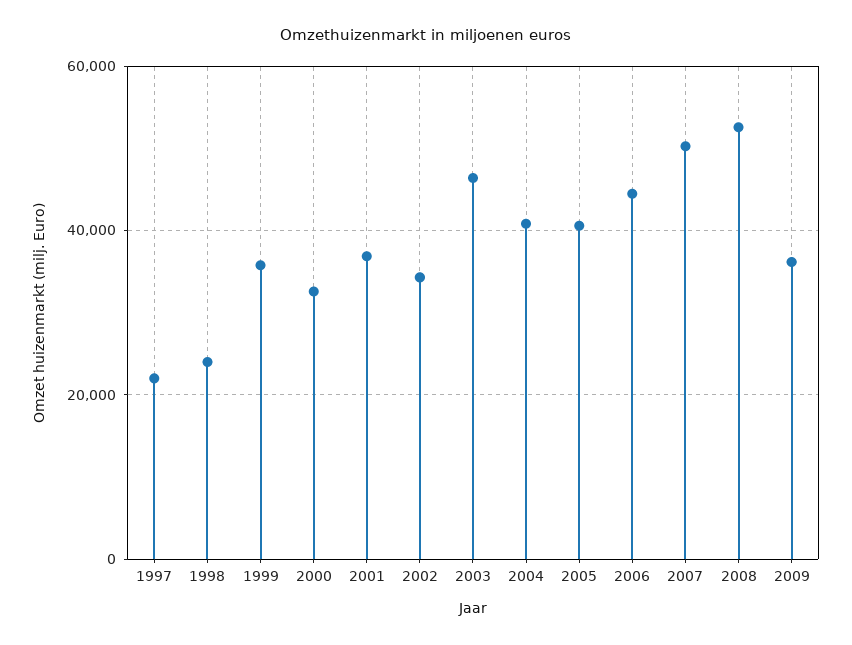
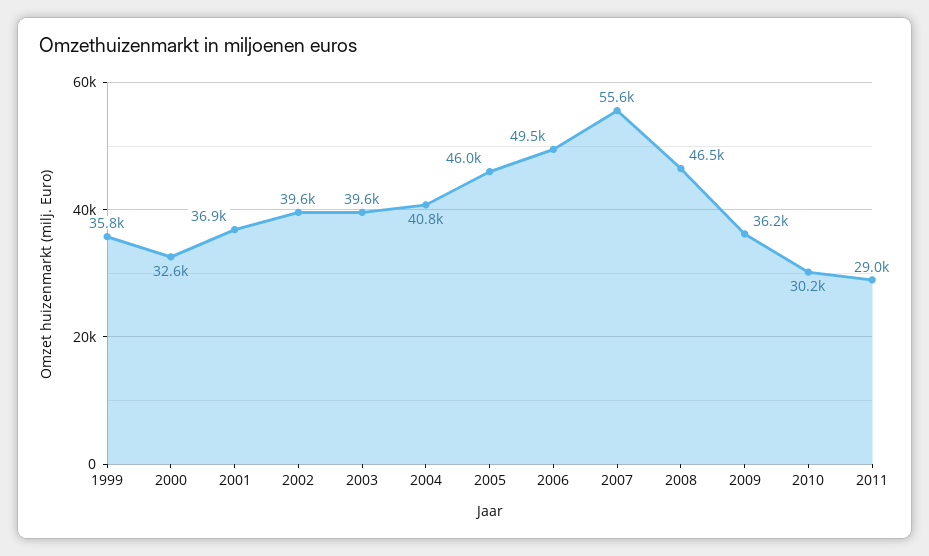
1997: 22000 -> none
1998: 24000 -> none
2002: 34000 -> 39600
2003: 46000 -> 39600
2005: 40000 -> 46000
2006: 44000 -> 49500
2007: 50000 -> 55600
2008: 52000 -> 46500
2010: none -> 30200
2011: none -> 29000

